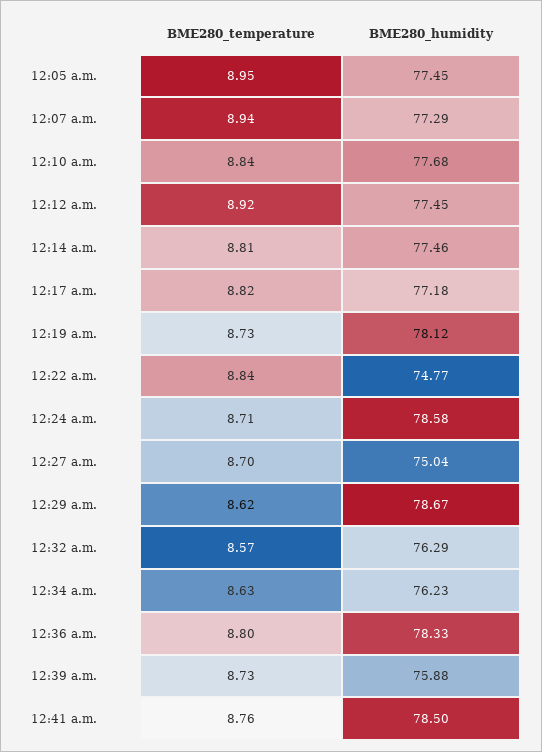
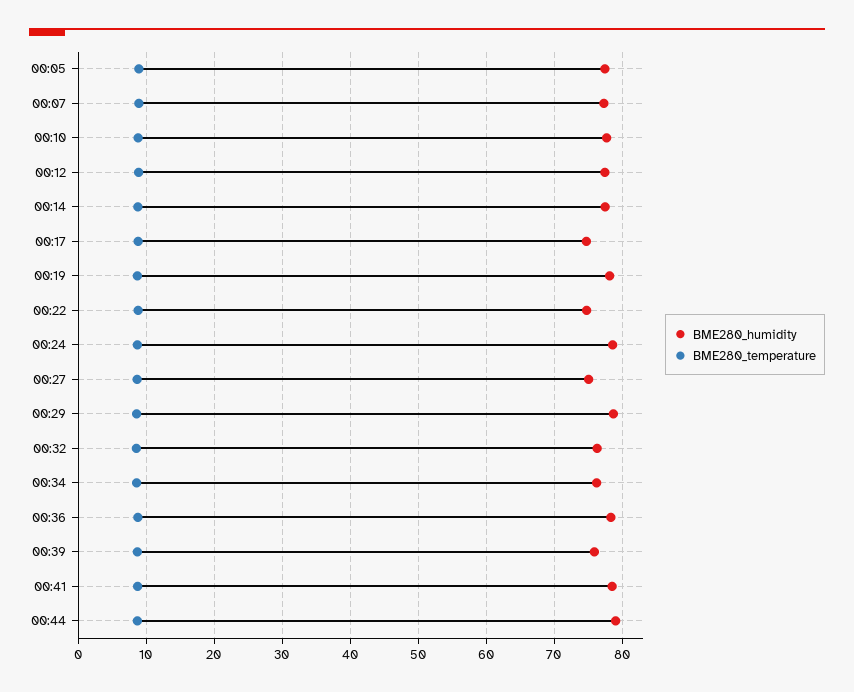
BME280_humidity, 12:17 a.m.: 77.18 -> 75
BME280_humidity, 00:44: none -> 79
BME280_temperature, 00:44: none -> 9

